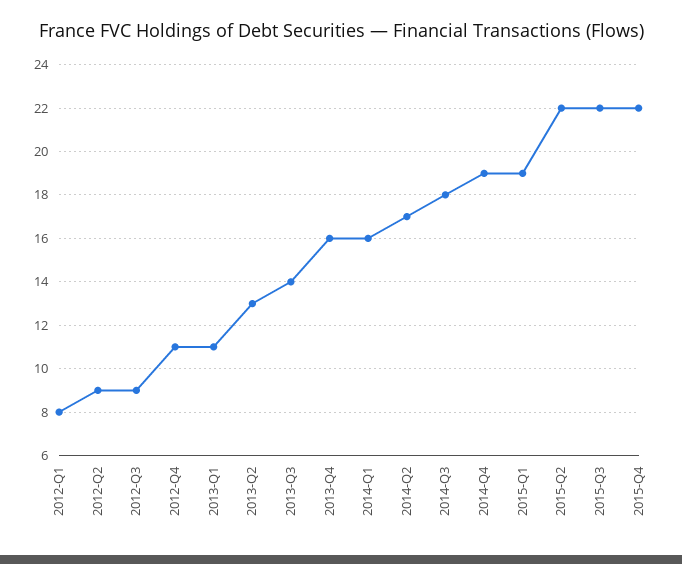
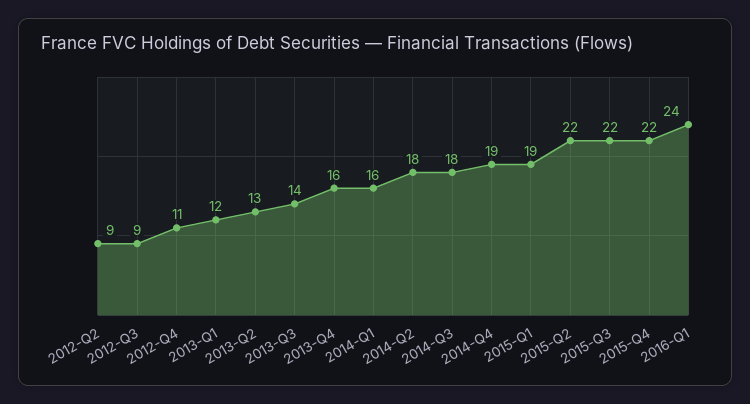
2012-Q1: 8 -> none
2013-Q1: 11 -> 12
2014-Q2: 17 -> 18
2016-Q1: none -> 24

